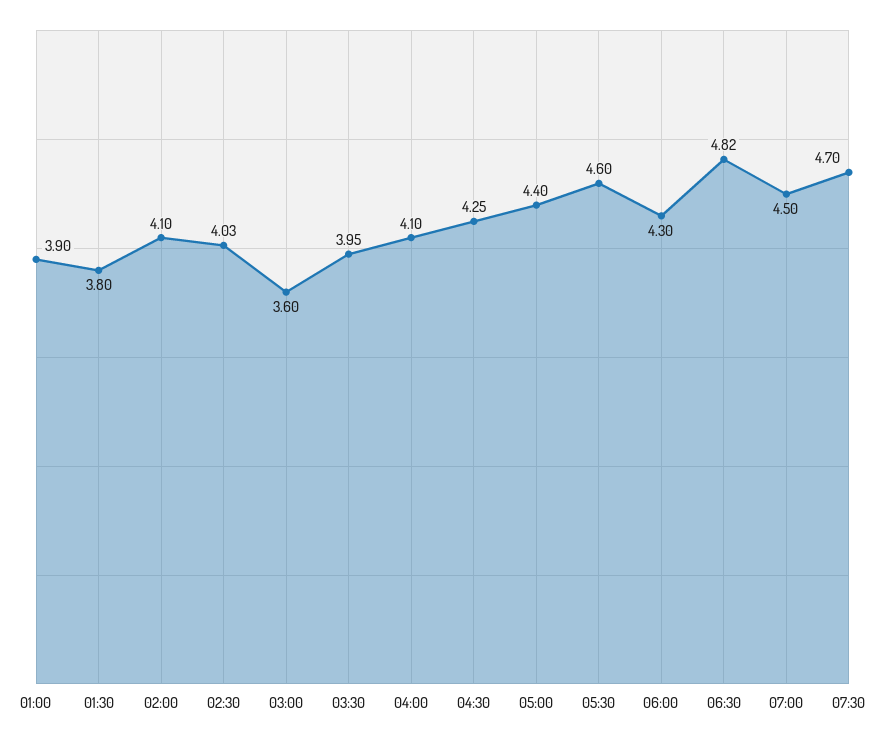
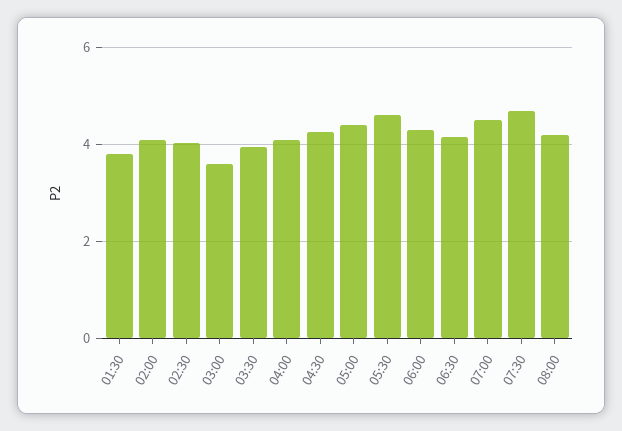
01:00: 3.9 -> none
06:30: 4.82 -> 4.2
08:00: none -> 4.2

